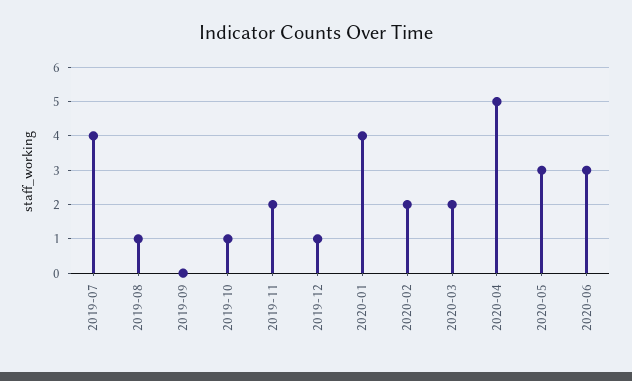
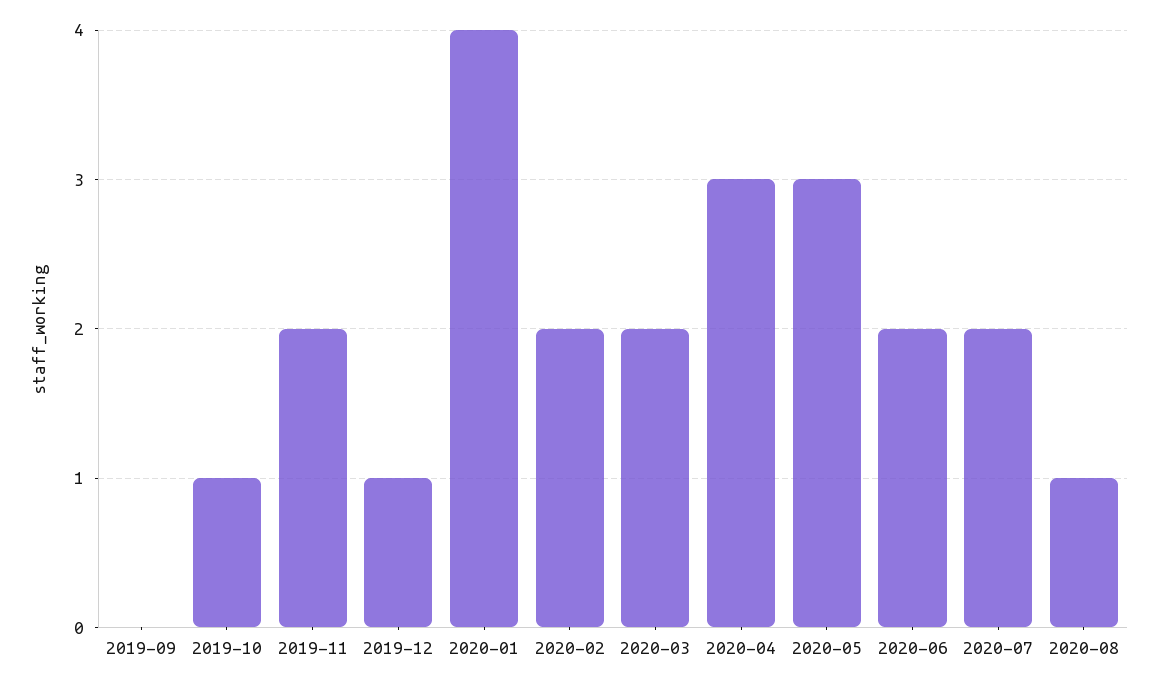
2019-07: 4 -> none
2019-08: 1 -> none
2020-04: 5 -> 3
2020-06: 3 -> 2
2020-07: none -> 2
2020-08: none -> 1

